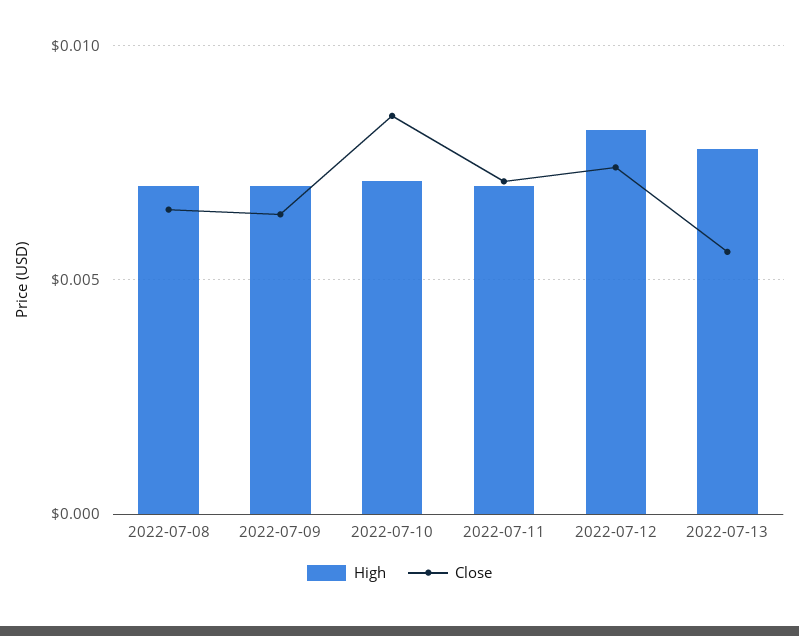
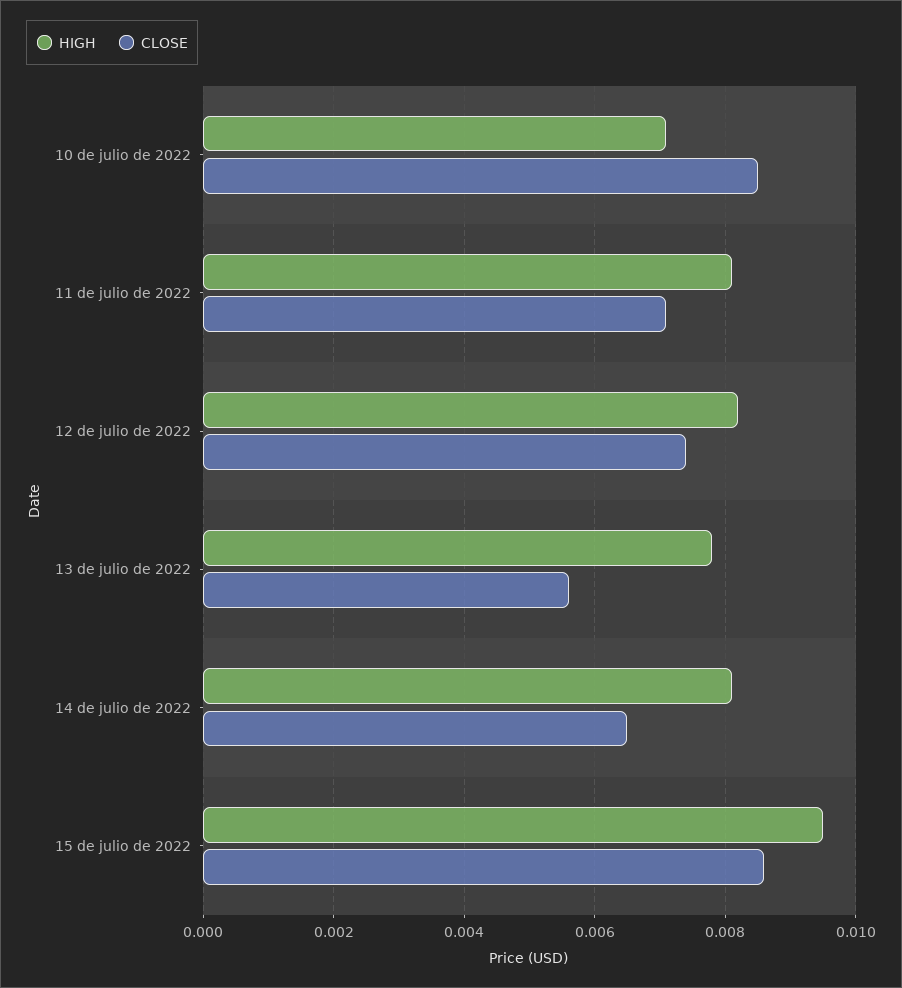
High, 2022-07-08: 0.007 -> none
Close, 2022-07-08: 0.0065 -> none
High, 2022-07-09: 0.007 -> none
Close, 2022-07-09: 0.0065 -> none
High, 2022-07-11: 0.007 -> 0.008
High, 14 de julio de 2022: none -> 0.008
Close, 14 de julio de 2022: none -> 0.0065
High, 15 de julio de 2022: none -> 0.0095
Close, 15 de julio de 2022: none -> 0.0085

